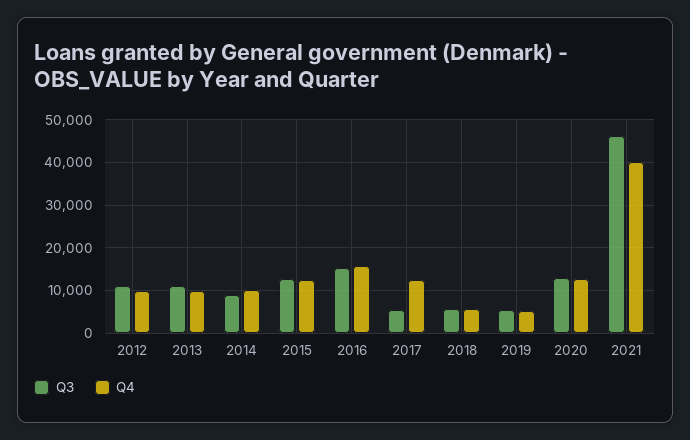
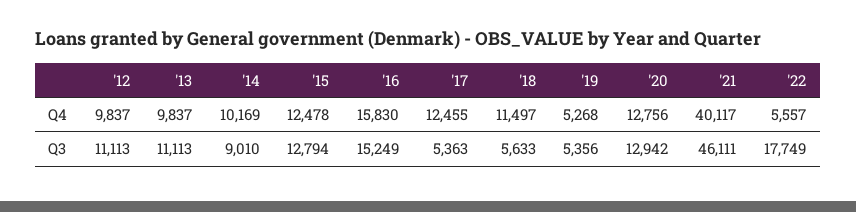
Q4, 2018: 6000 -> 11497
Q4, '22: none -> 5557
Q3, '22: none -> 17749

